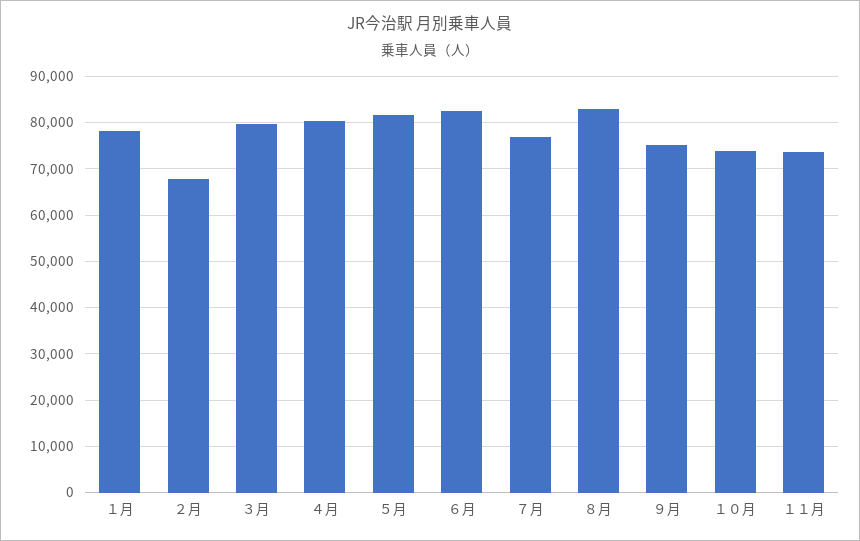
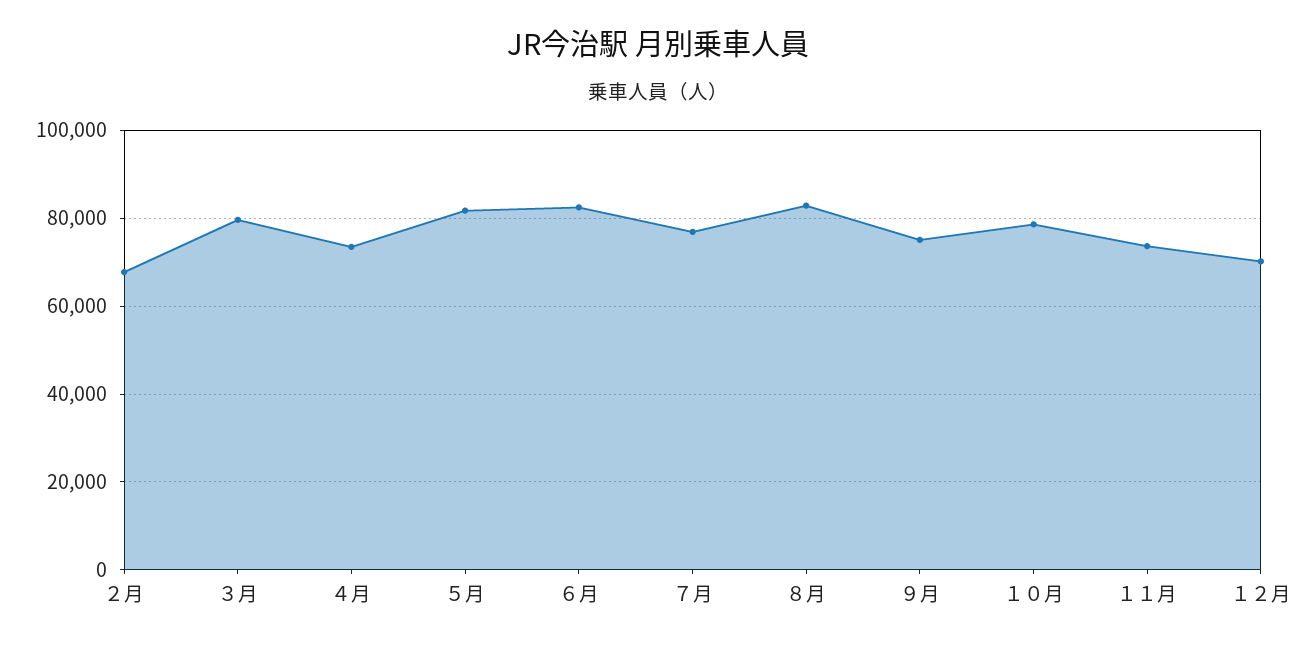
１月: 78000 -> none
４月: 80000 -> 74000
１０月: 74000 -> 78000
１２月: none -> 70000

